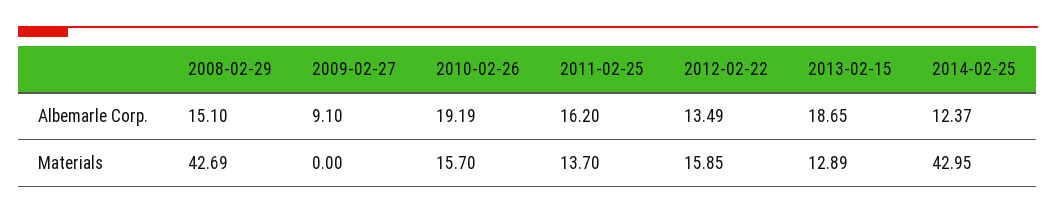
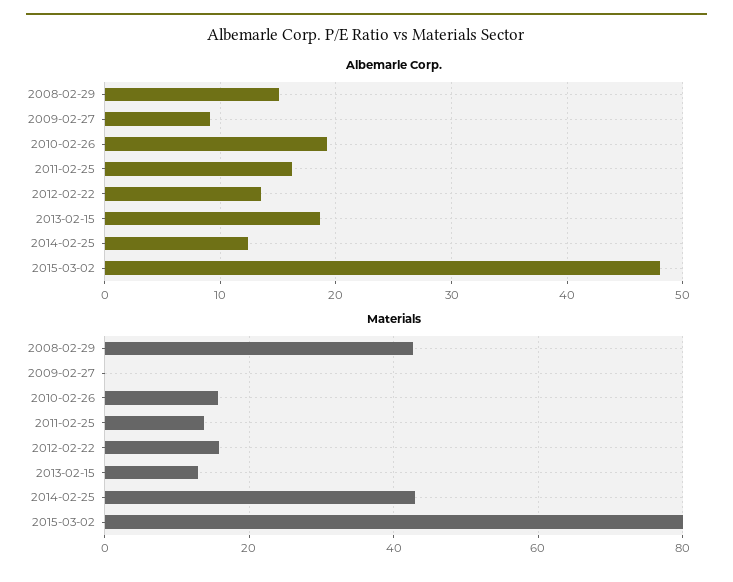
Albemarle Corp., 2015-03-02: none -> 48
Materials, 2015-03-02: none -> 80

